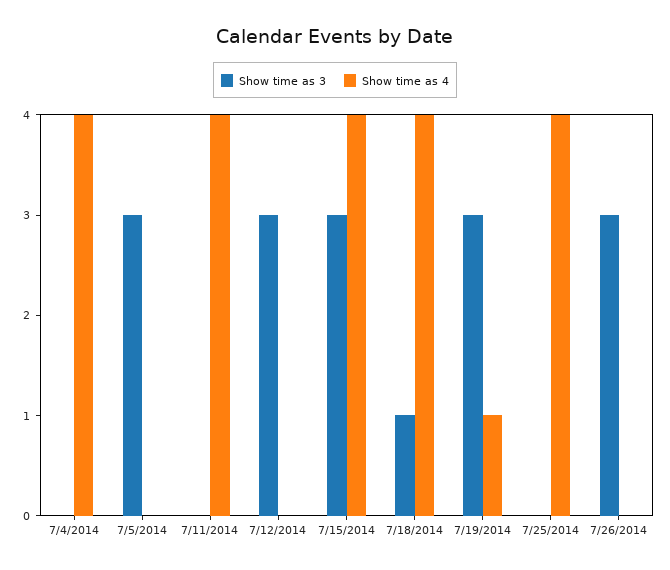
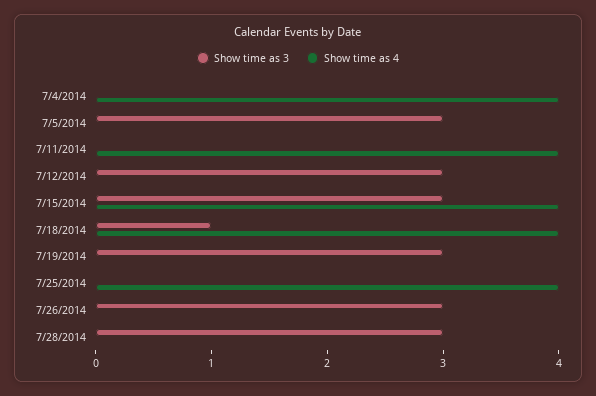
Show time as 4, 7/19/2014: 1 -> 0
Show time as 3, 7/28/2014: none -> 3
Show time as 4, 7/28/2014: none -> 0

